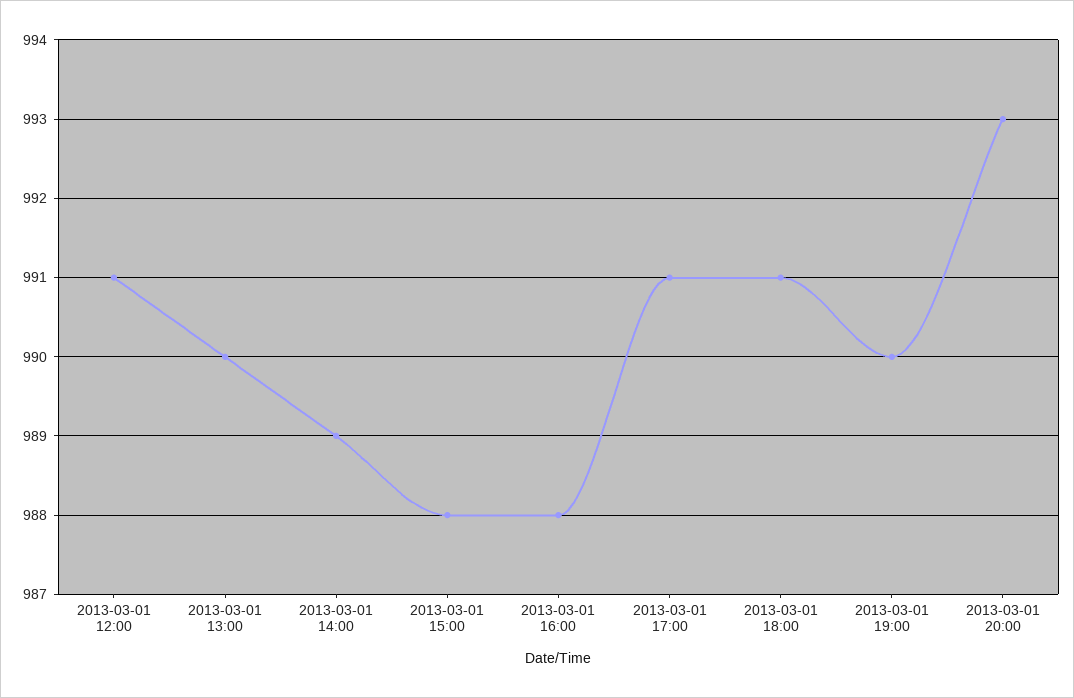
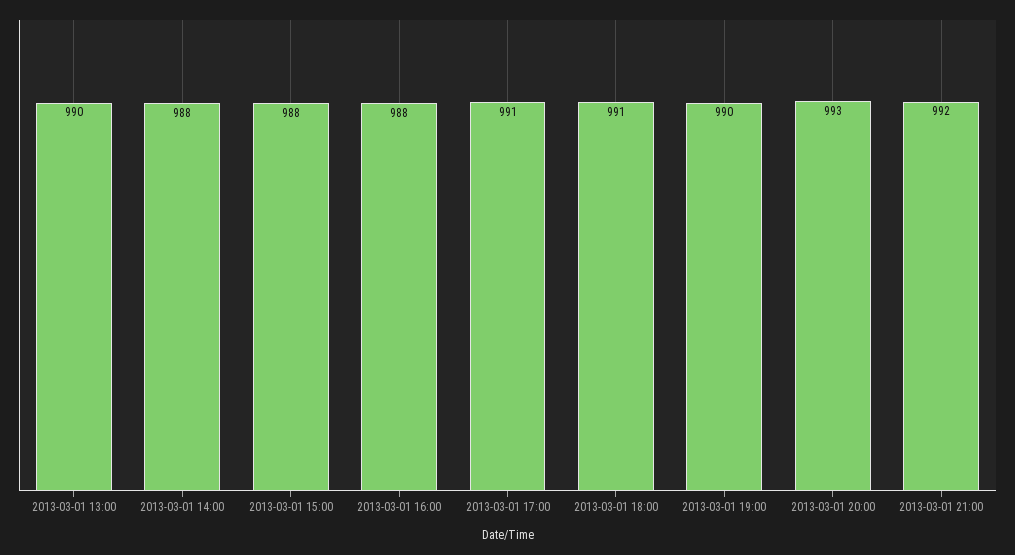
2013-03-01 12:00: 991 -> none
2013-03-01 14:00: 989 -> 988
2013-03-01 21:00: none -> 992

